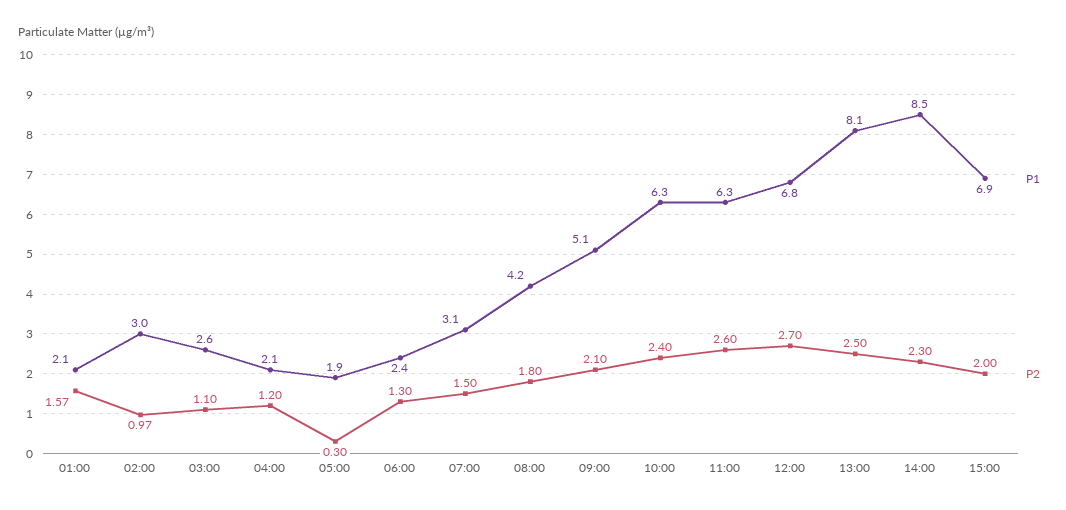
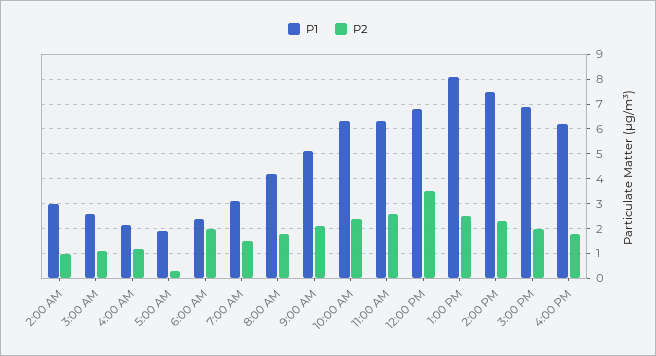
P1, 01:00: 2.1 -> none
P2, 01:00: 1.57 -> none
P2, 06:00: 1.3 -> 2
P2, 12:00: 2.7 -> 3.5
P1, 14:00: 8.5 -> 7.5
P1, 4:00 PM: none -> 6.25
P2, 4:00 PM: none -> 1.75

